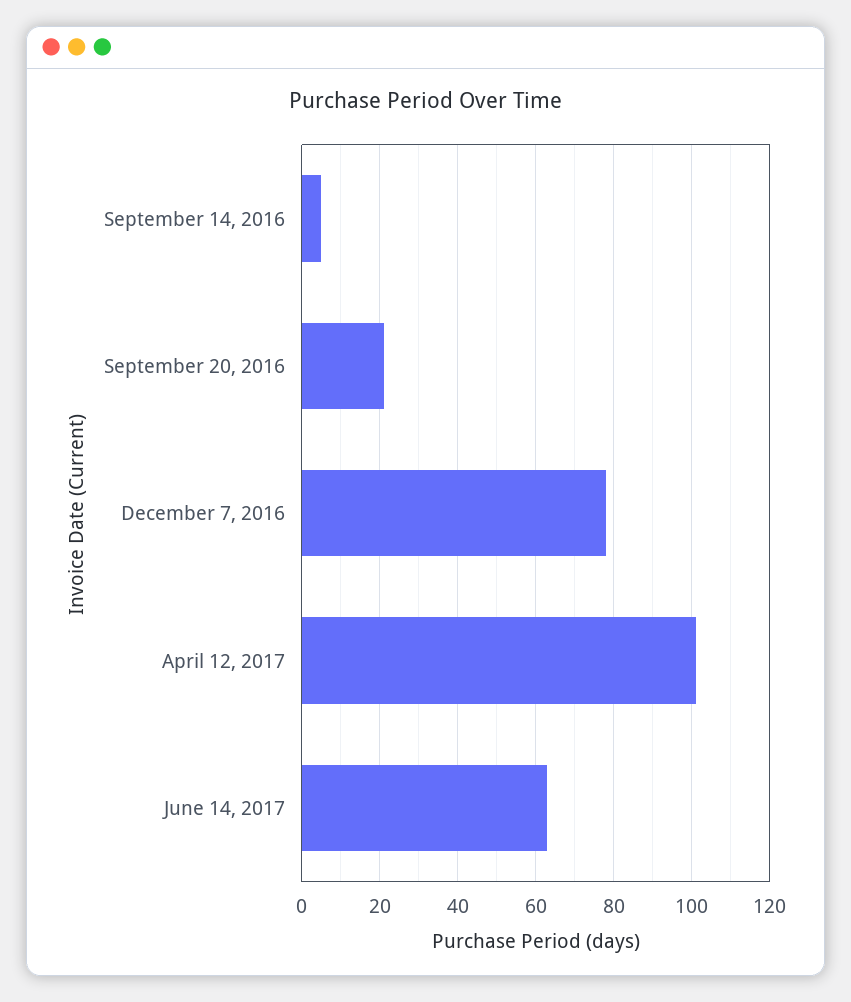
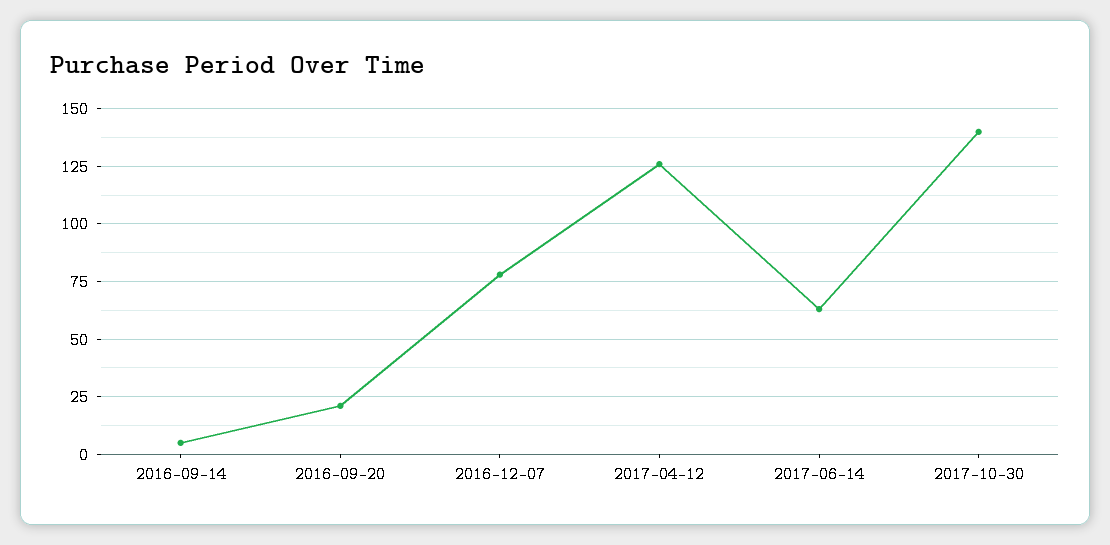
April 12, 2017: 100 -> 125
2017-10-30: none -> 140

